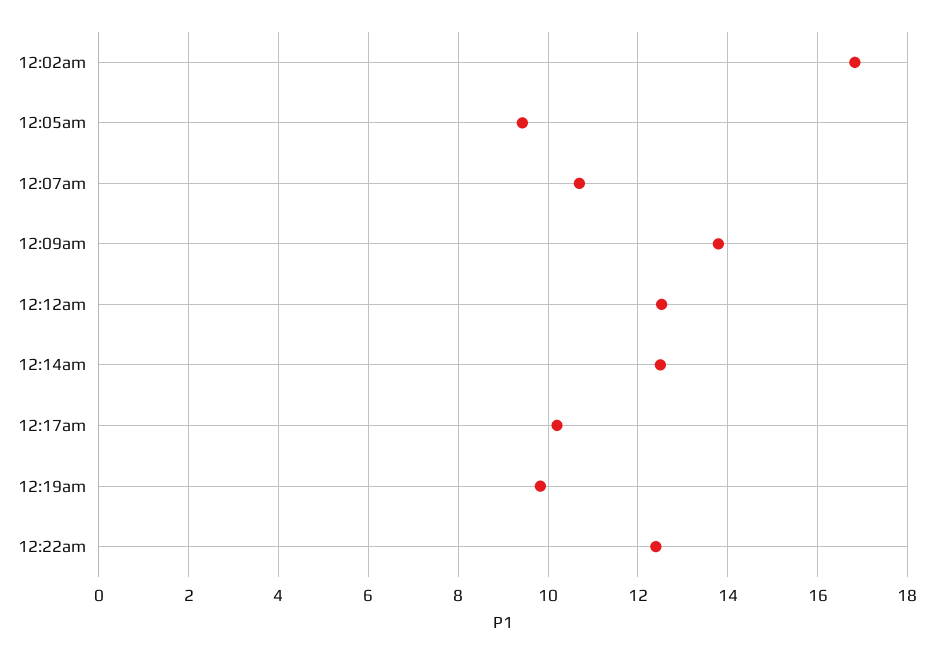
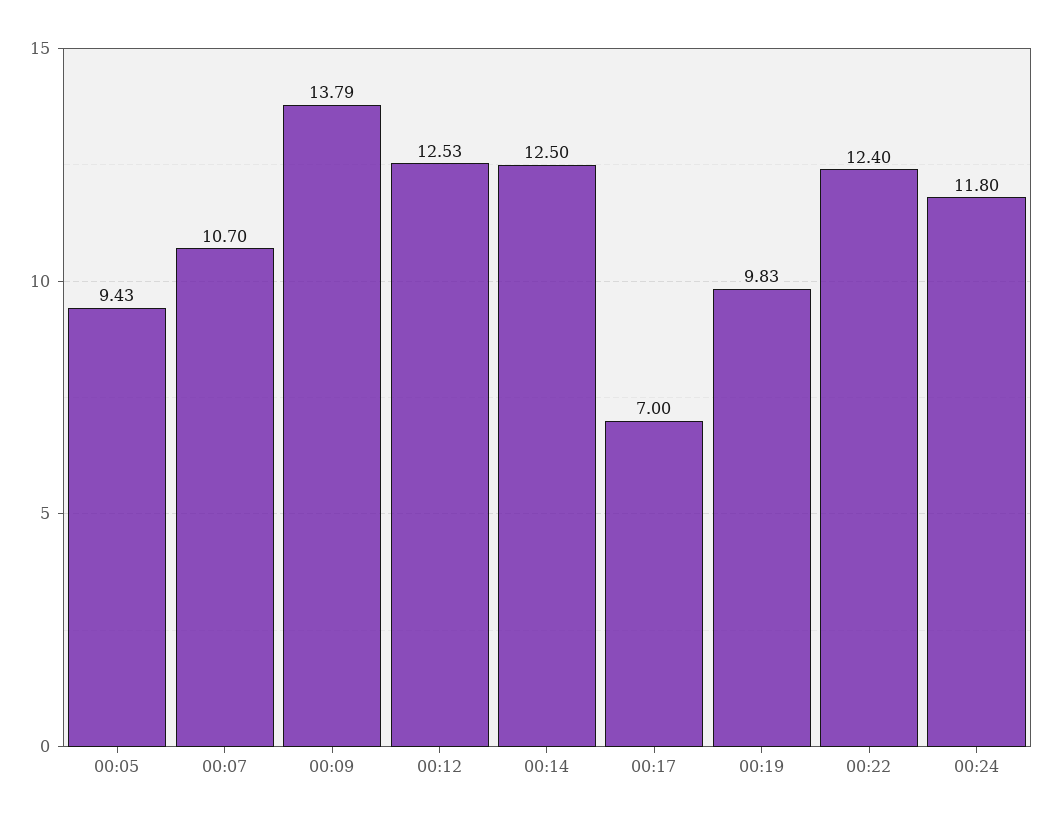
12:02am: 16.8 -> none
12:17am: 10.2 -> 7
00:24: none -> 11.8

